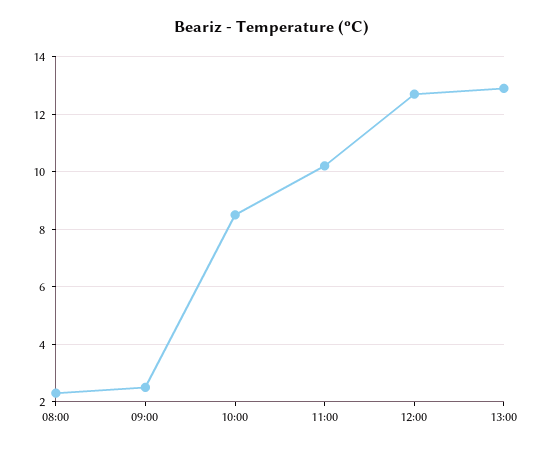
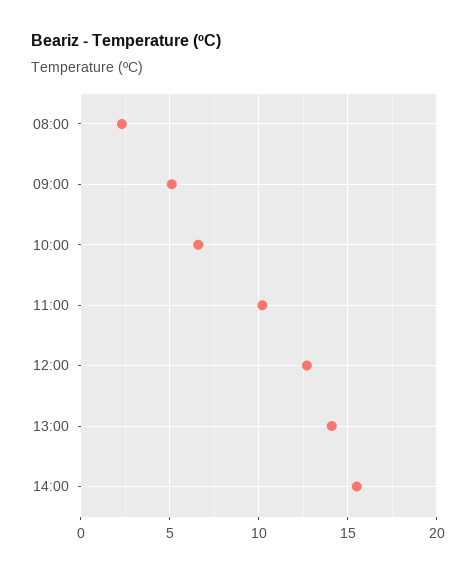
09:00: 2.5 -> 5
10:00: 8.5 -> 6.5
13:00: 13 -> 14
14:00: none -> 15.5

